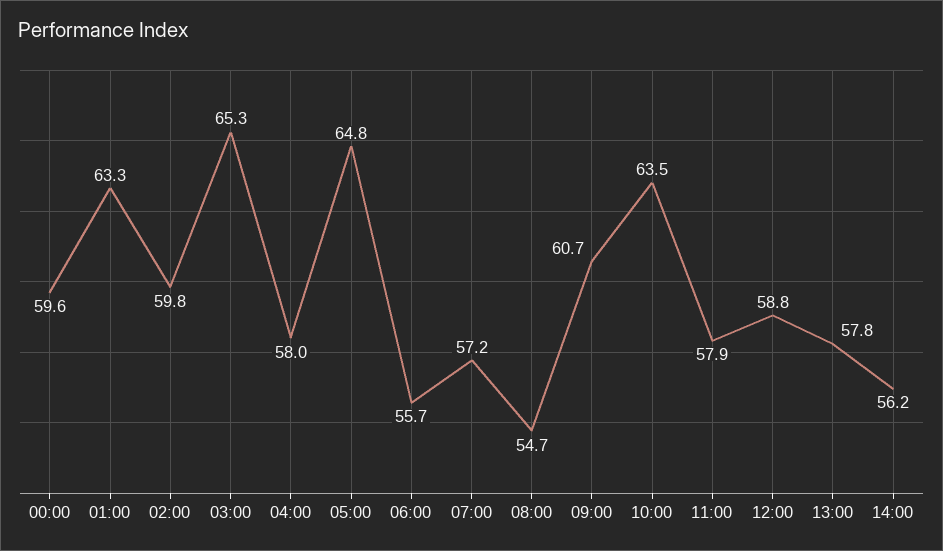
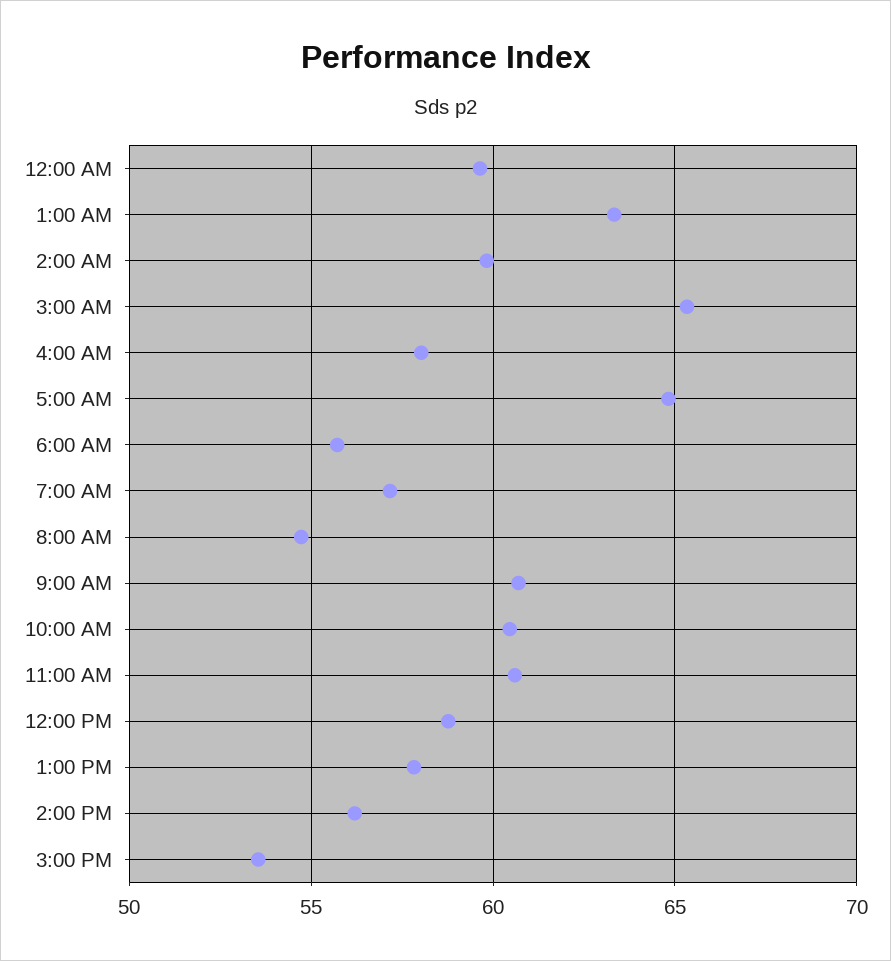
10:00: 63.5 -> 60.5
11:00: 57.9 -> 60.5
3:00 PM: none -> 53.5

